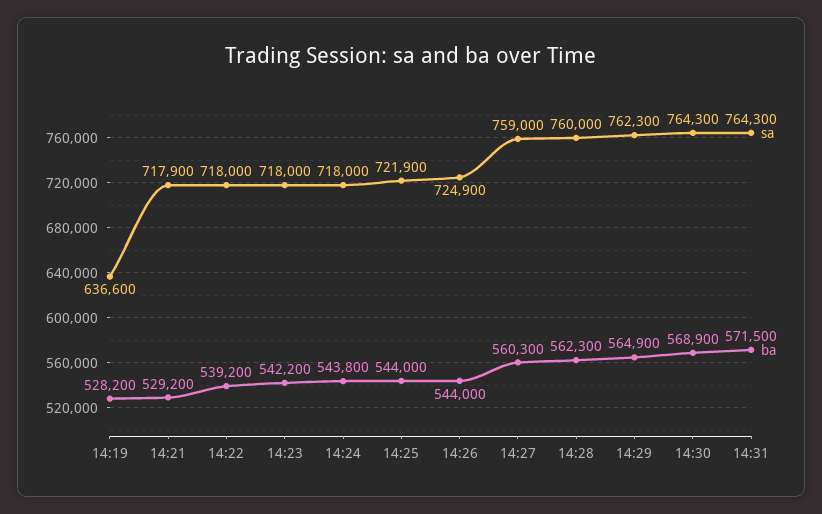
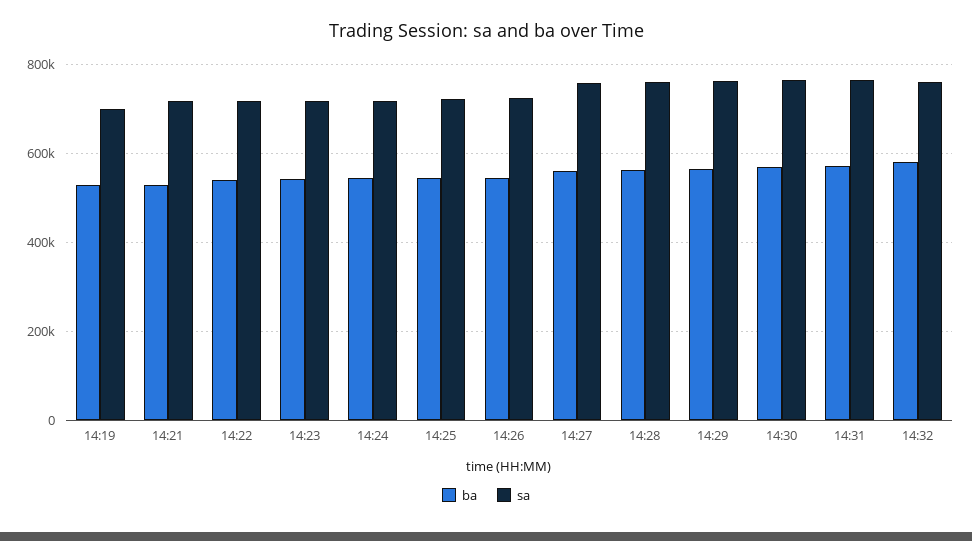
sa, 14:19: 636600 -> 700000
ba, 14:32: none -> 580000
sa, 14:32: none -> 760000

